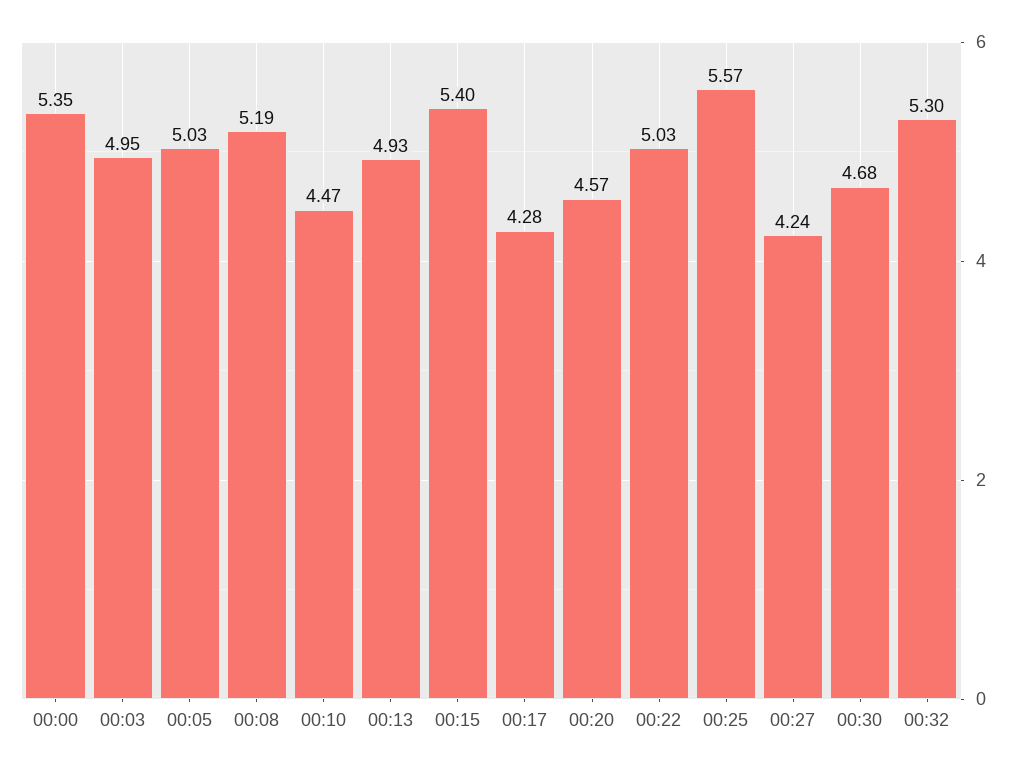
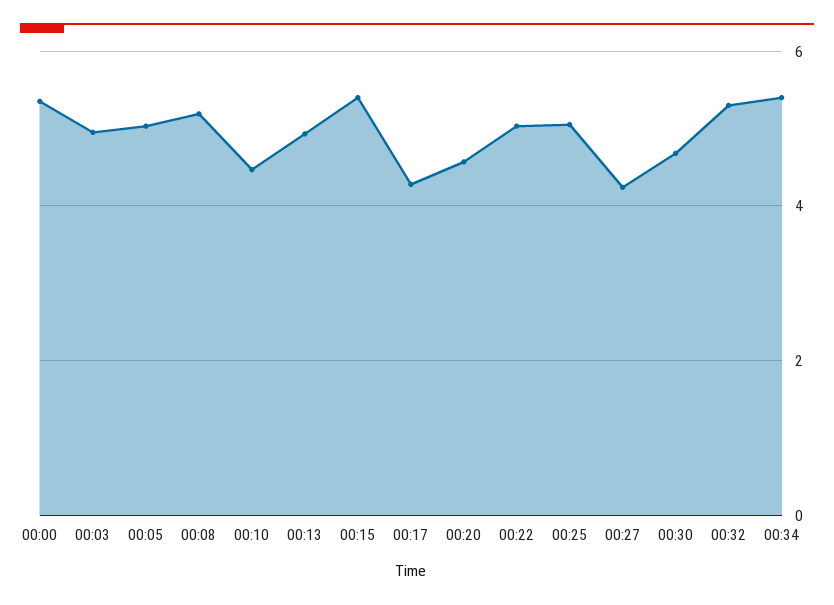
00:25: 5.57 -> 5
00:34: none -> 5.4

